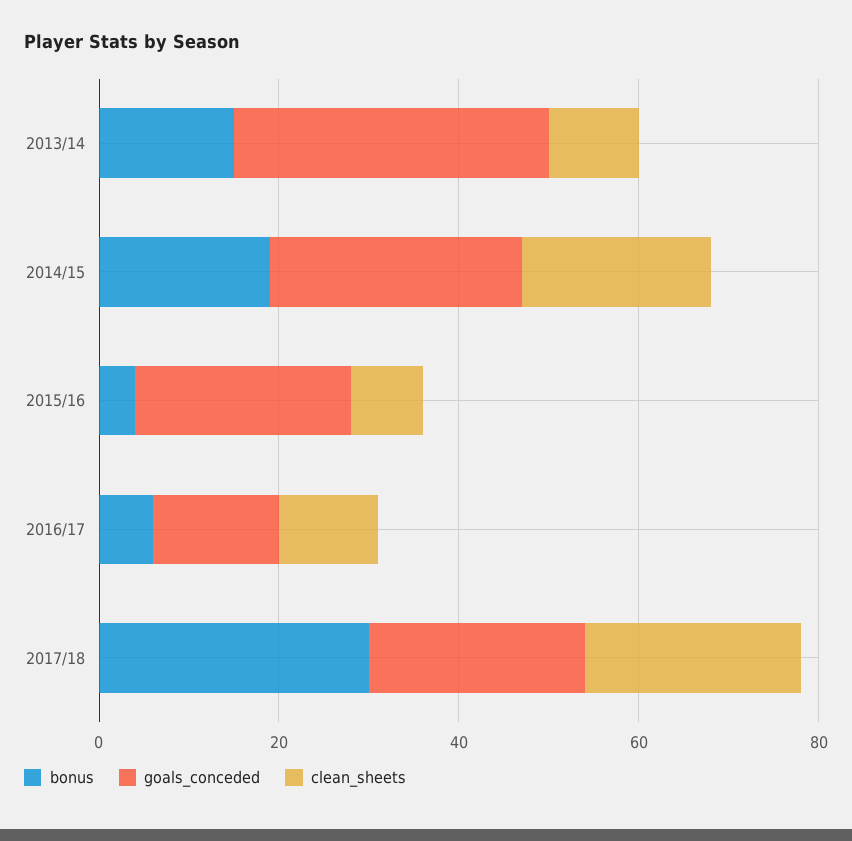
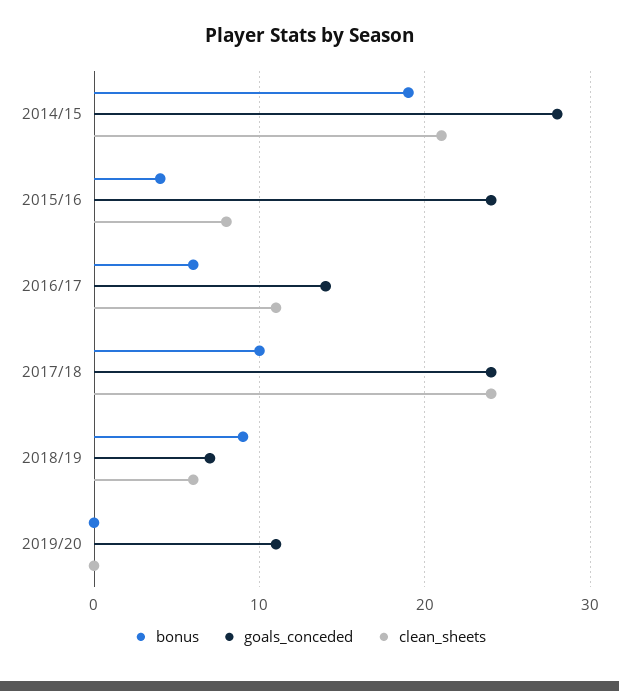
bonus, 2013/14: 15 -> none
goals_conceded, 2013/14: 35 -> none
clean_sheets, 2013/14: 10 -> none
bonus, 2017/18: 30 -> 10
bonus, 2018/19: none -> 9
goals_conceded, 2018/19: none -> 7
clean_sheets, 2018/19: none -> 6
bonus, 2019/20: none -> 0
goals_conceded, 2019/20: none -> 11
clean_sheets, 2019/20: none -> 0

